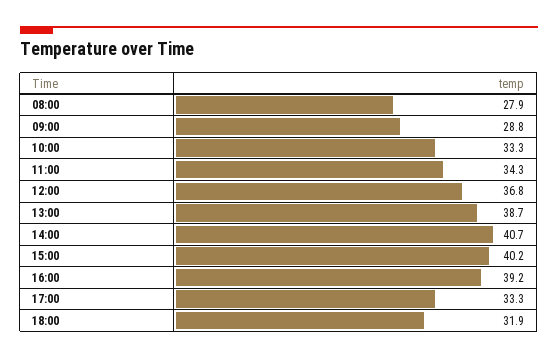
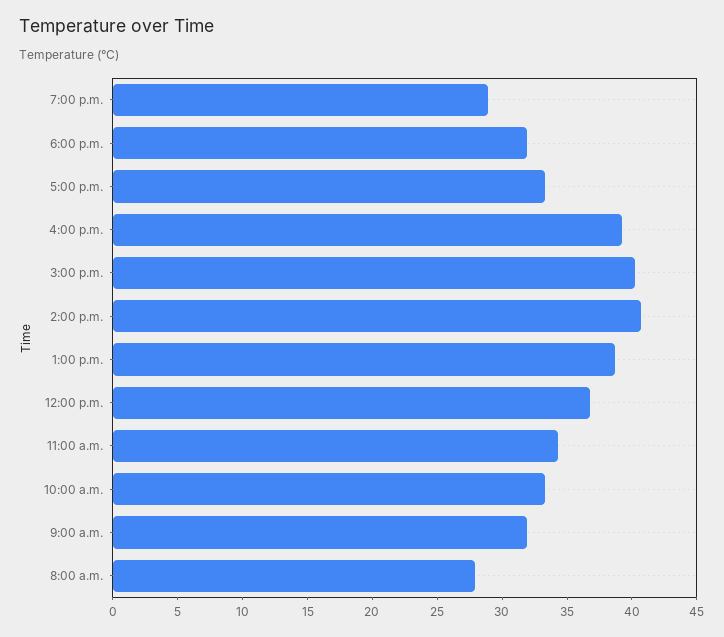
09:00: 28.8 -> 32
7:00 p.m.: none -> 29

